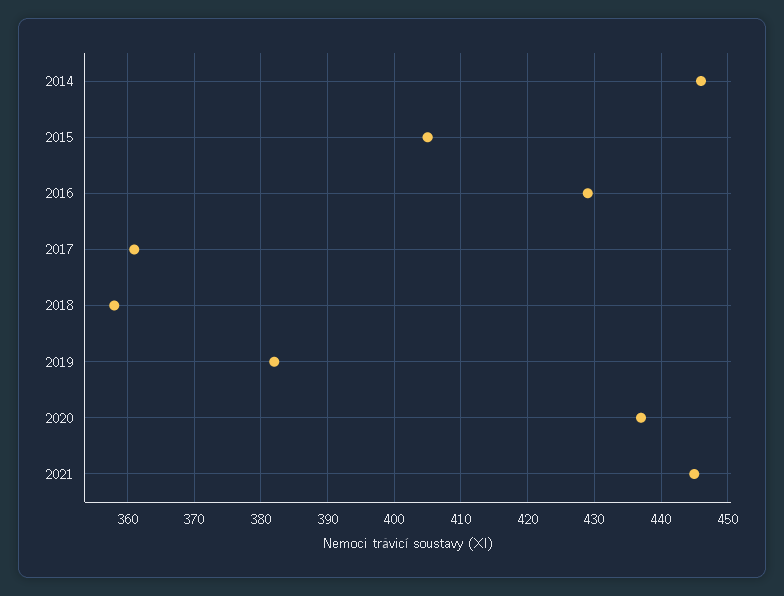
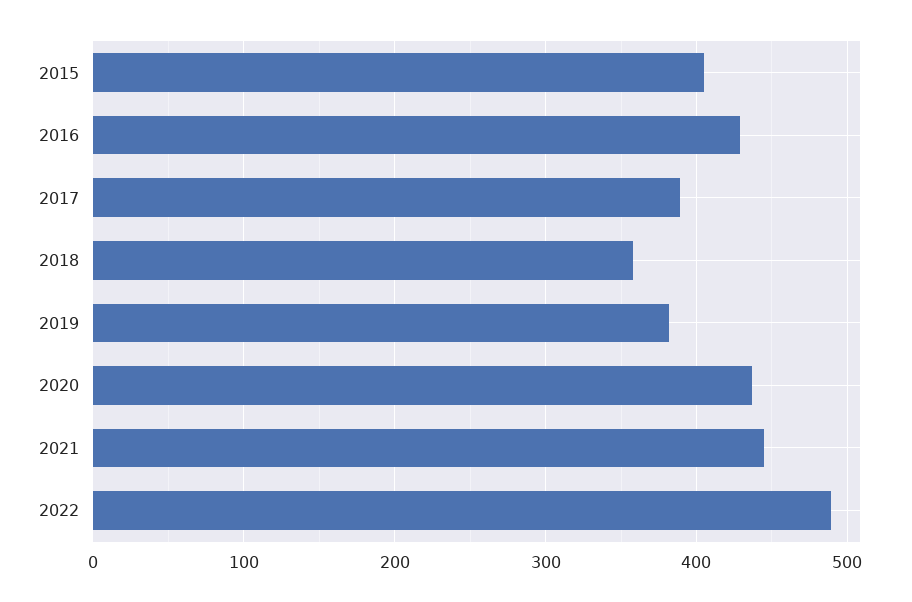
2014: 446 -> none
2017: 361 -> 390
2022: none -> 490

